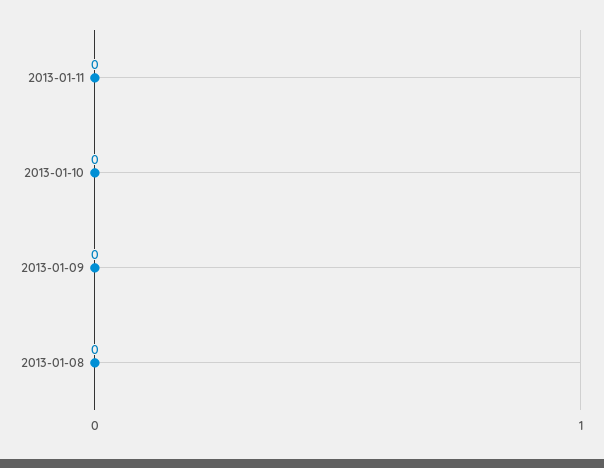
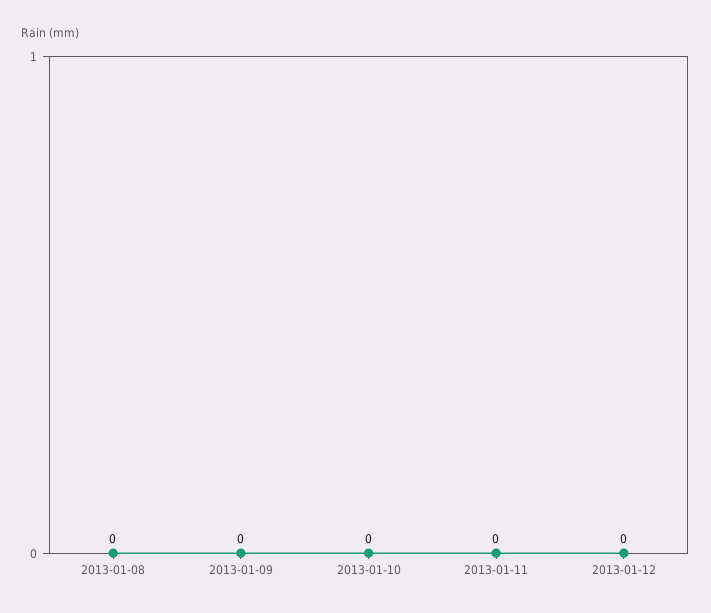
2013-01-12: none -> 0

